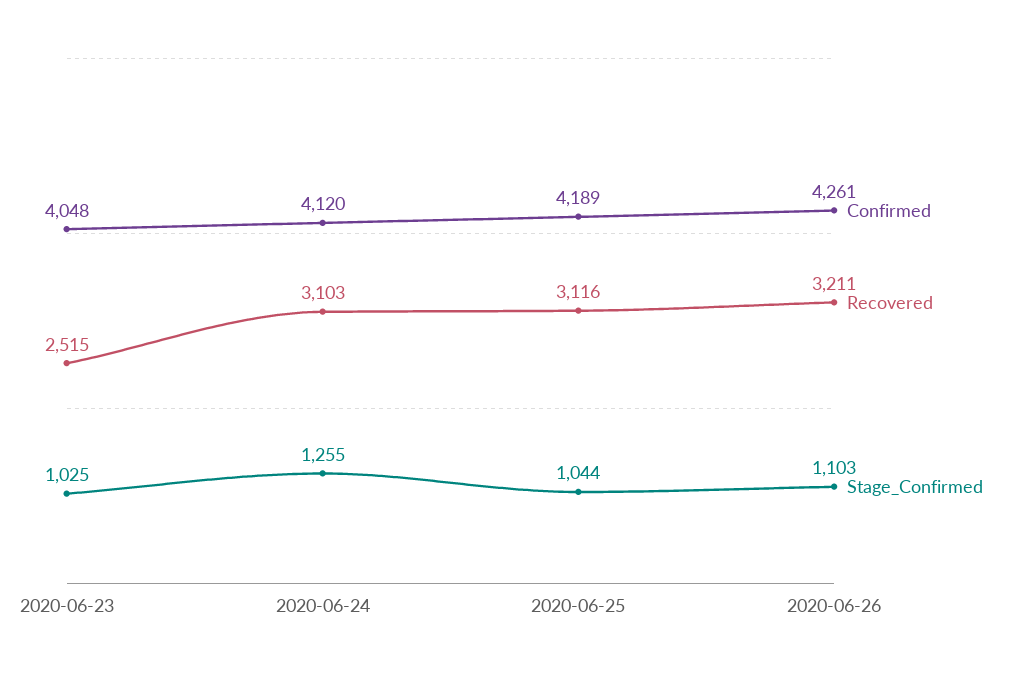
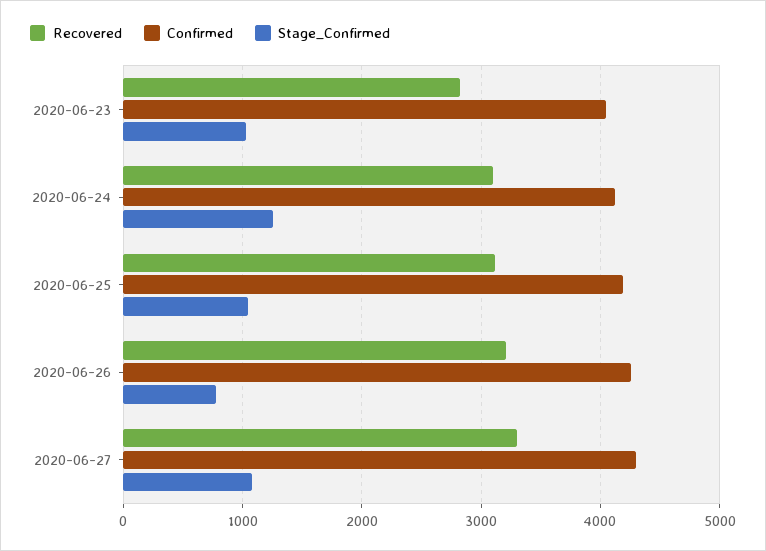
Recovered, 2020-06-23: 2515 -> 2800
Stage_Confirmed, 2020-06-26: 1103 -> 800
Recovered, 2020-06-27: none -> 3300
Confirmed, 2020-06-27: none -> 4300
Stage_Confirmed, 2020-06-27: none -> 1100

